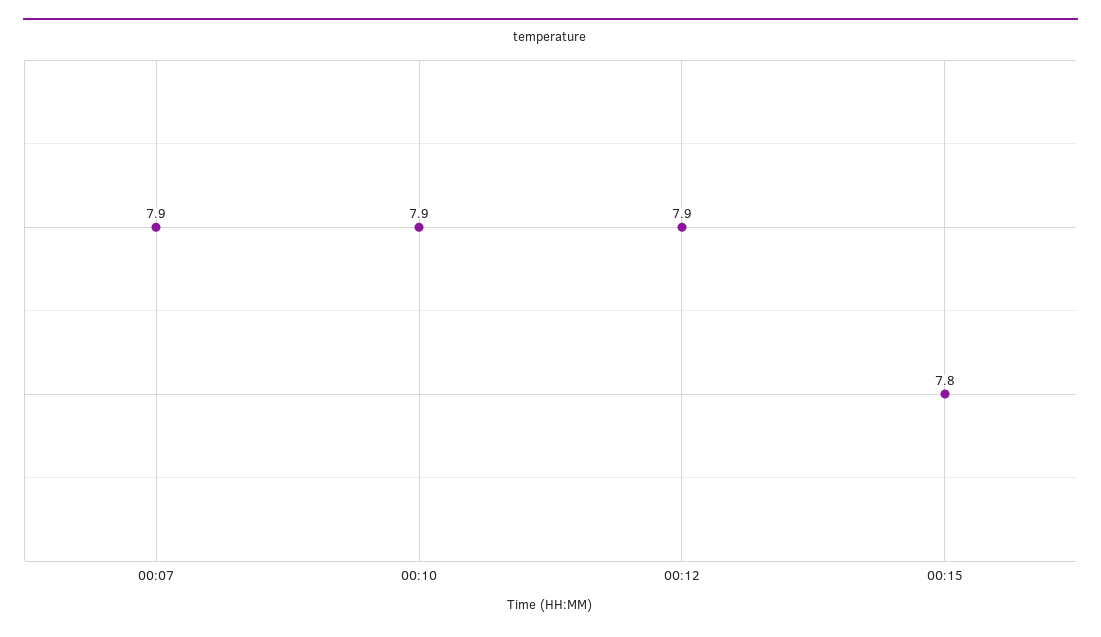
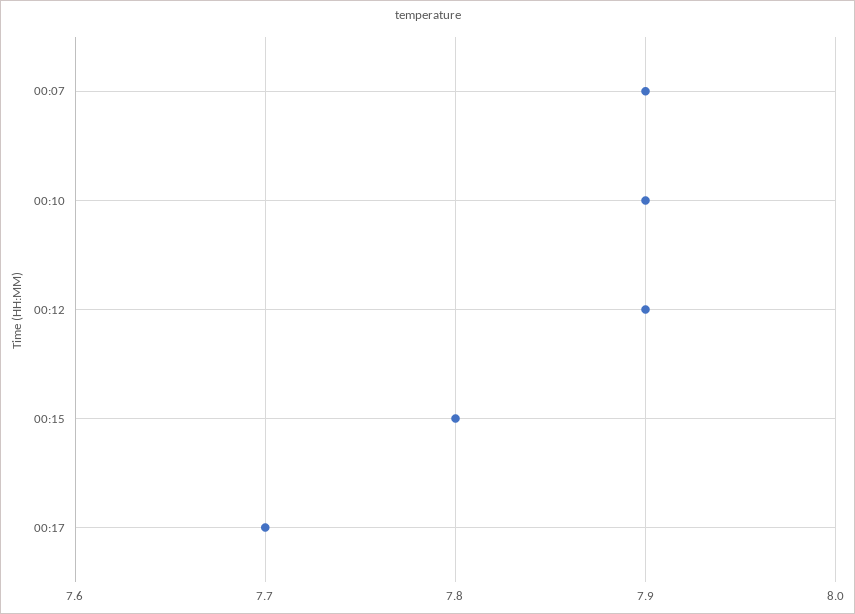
00:17: none -> 7.7

